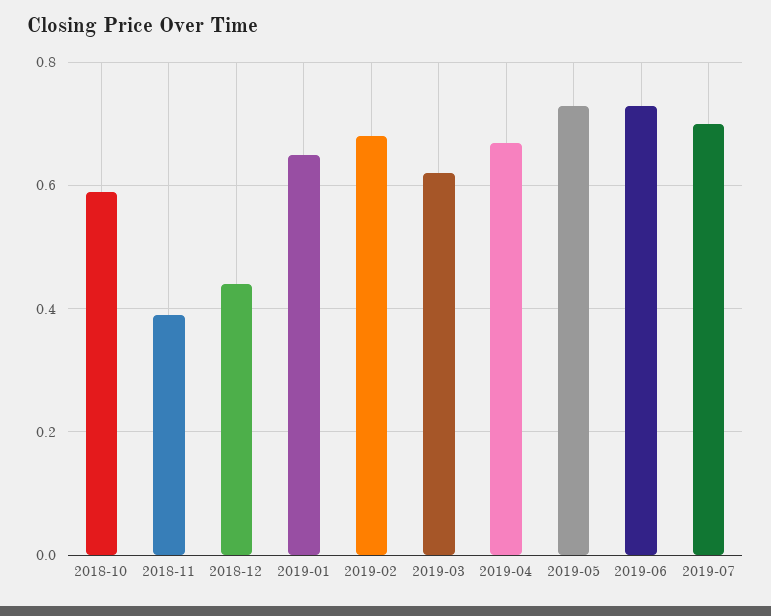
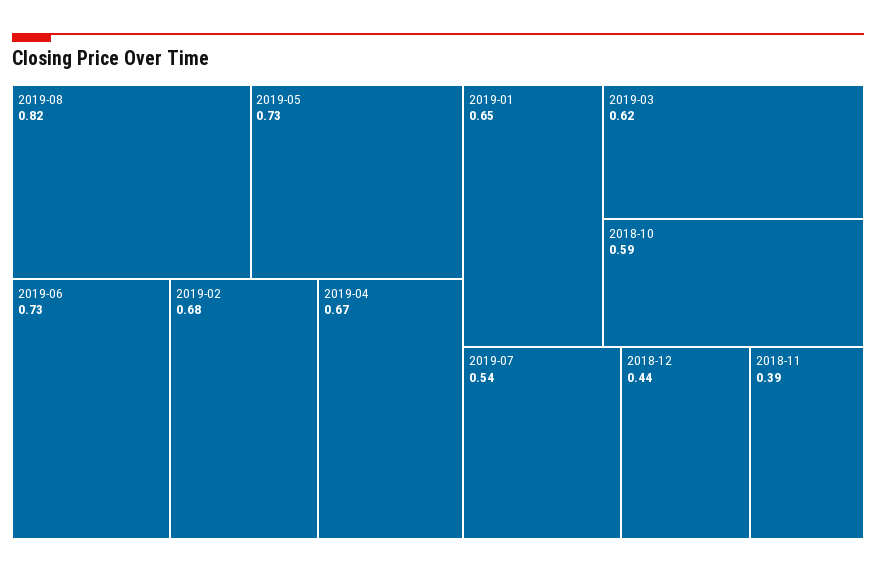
2019-07: 0.7 -> 0.54
2019-08: none -> 0.82

